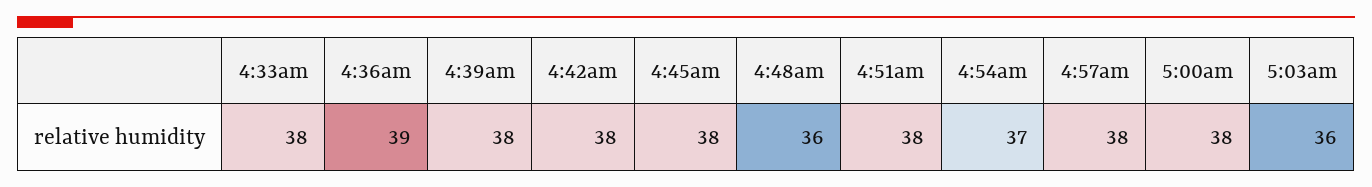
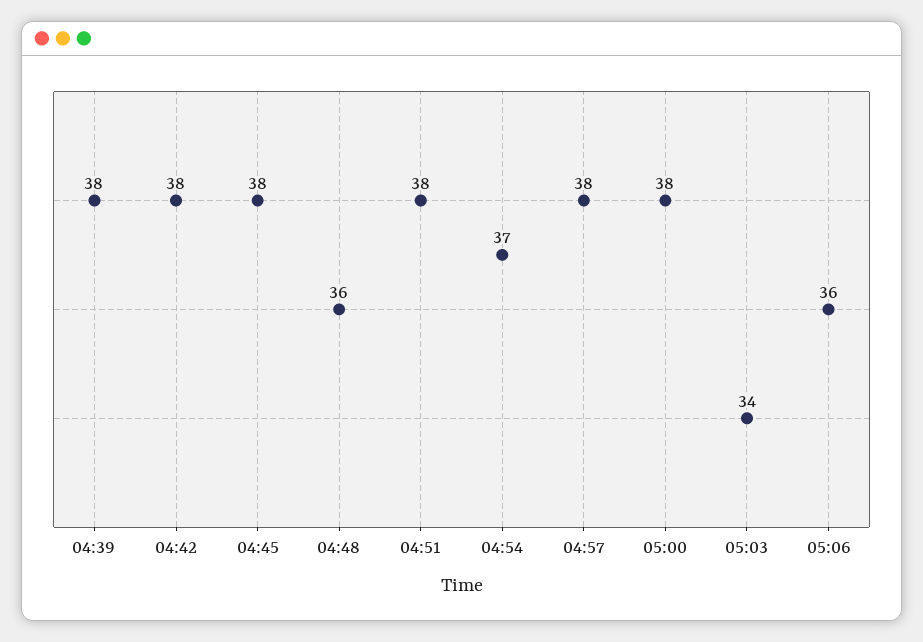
4:33am: 38 -> none
4:36am: 39 -> none
5:03am: 36 -> 34
05:06: none -> 36

